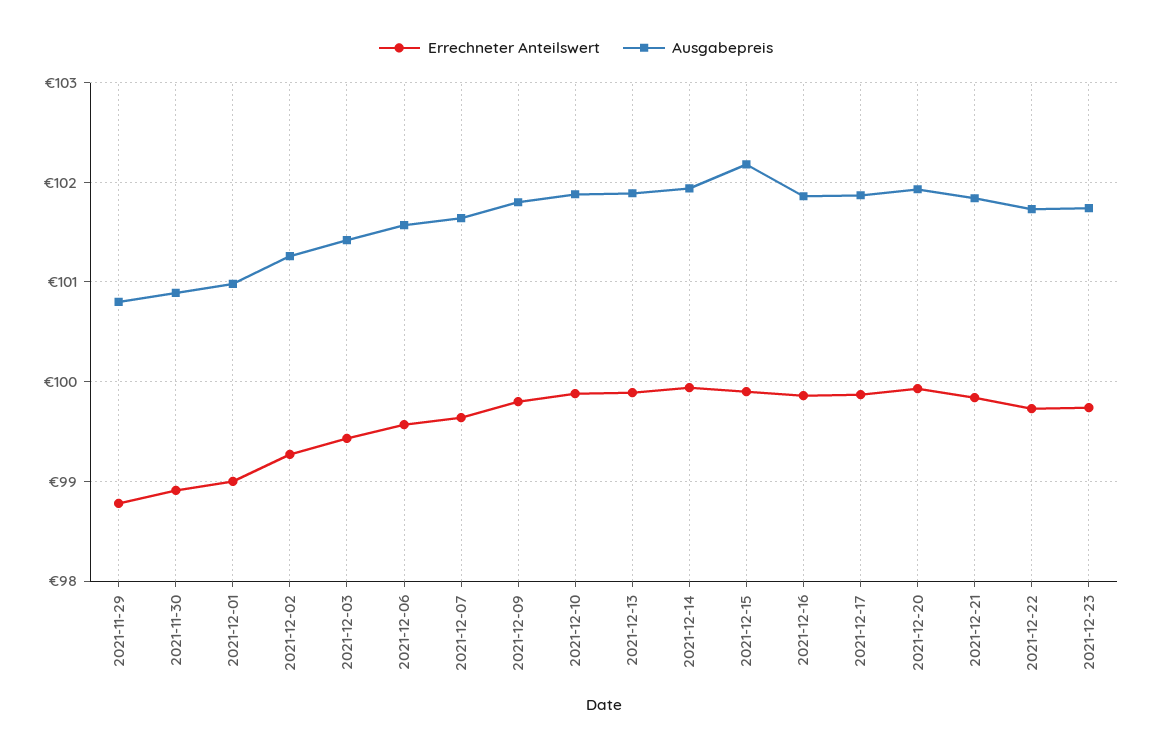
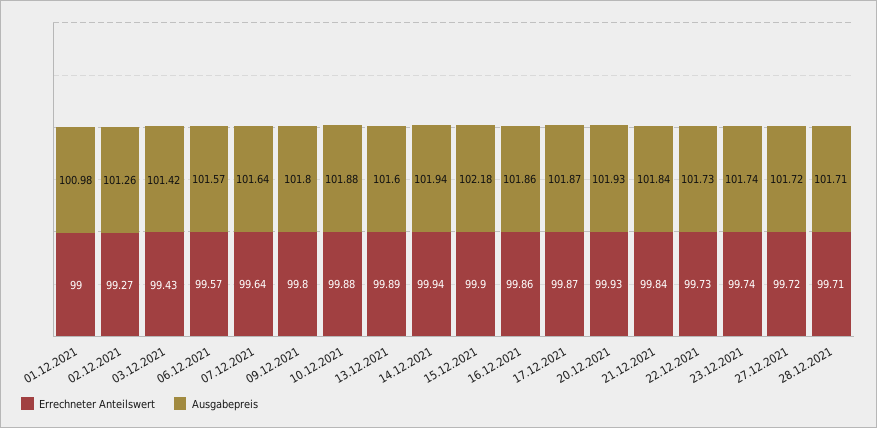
Errechneter Anteilswert, 2021-11-29: 98.8 -> none
Ausgabepreis, 2021-11-29: 100.8 -> none
Errechneter Anteilswert, 2021-11-30: 98.9 -> none
Ausgabepreis, 2021-11-30: 100.9 -> none
Ausgabepreis, 2021-12-13: 101.9 -> 101.6
Errechneter Anteilswert, 27.12.2021: none -> 99.72
Ausgabepreis, 27.12.2021: none -> 101.72
Errechneter Anteilswert, 28.12.2021: none -> 99.71
Ausgabepreis, 28.12.2021: none -> 101.71

